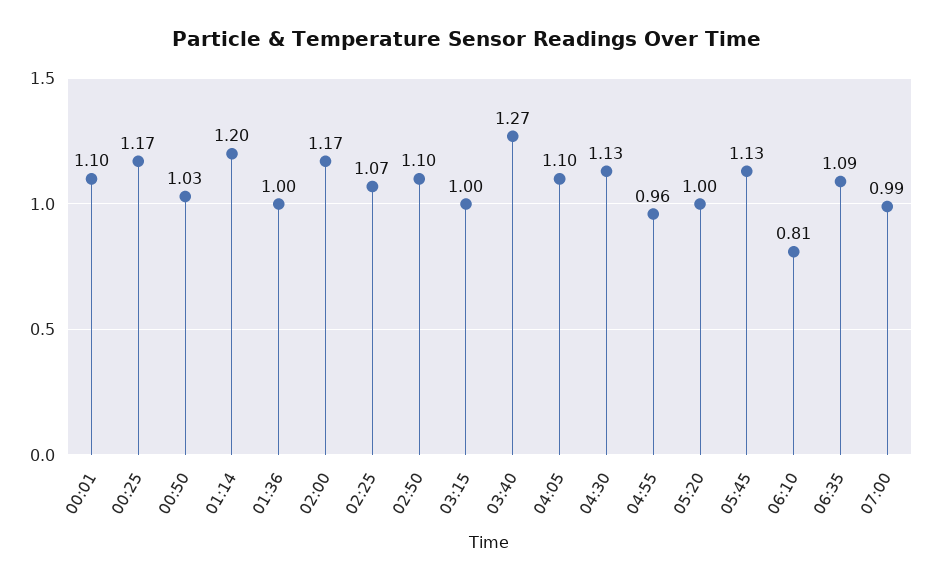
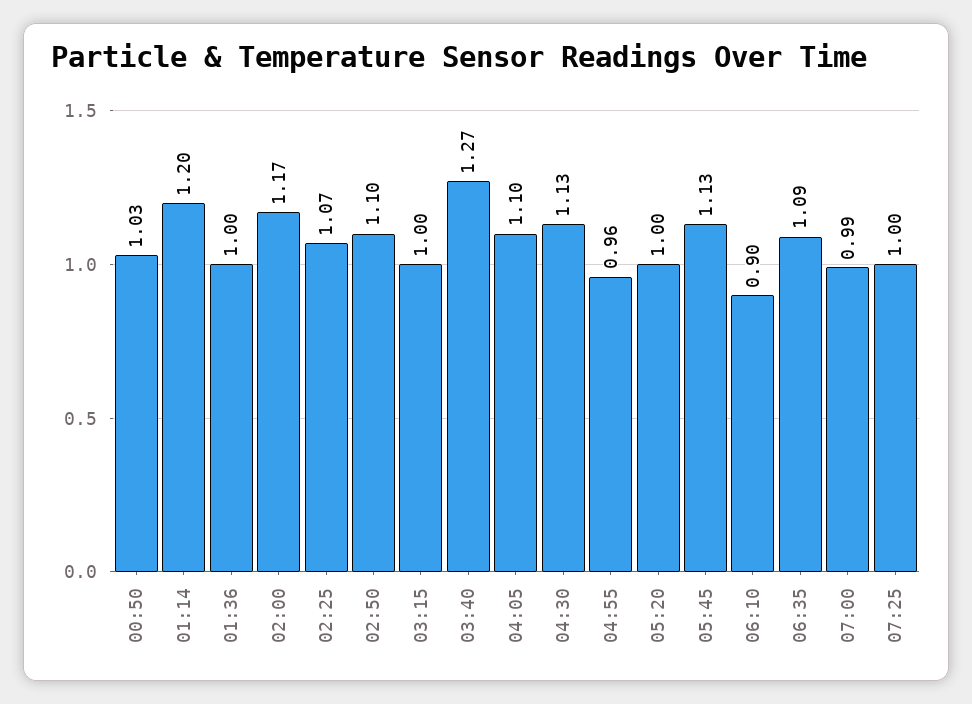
00:01: 1.1 -> none
00:25: 1.17 -> none
06:10: 0.81 -> 0.9
07:25: none -> 1

